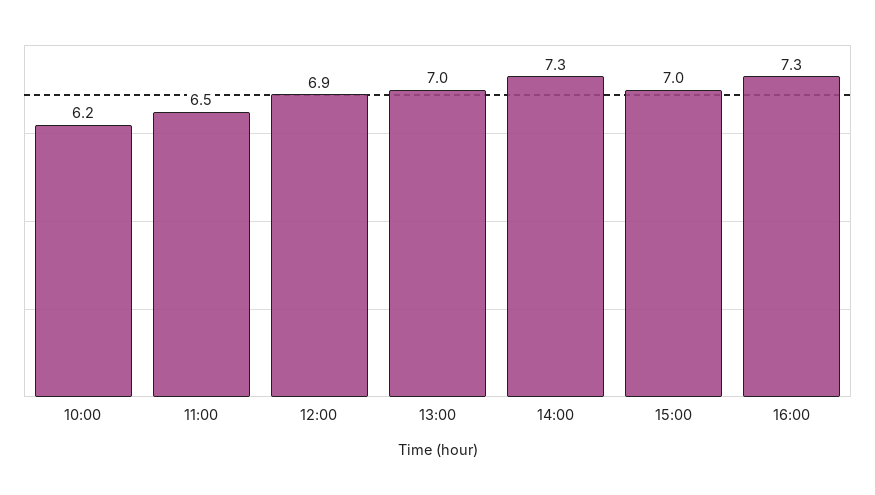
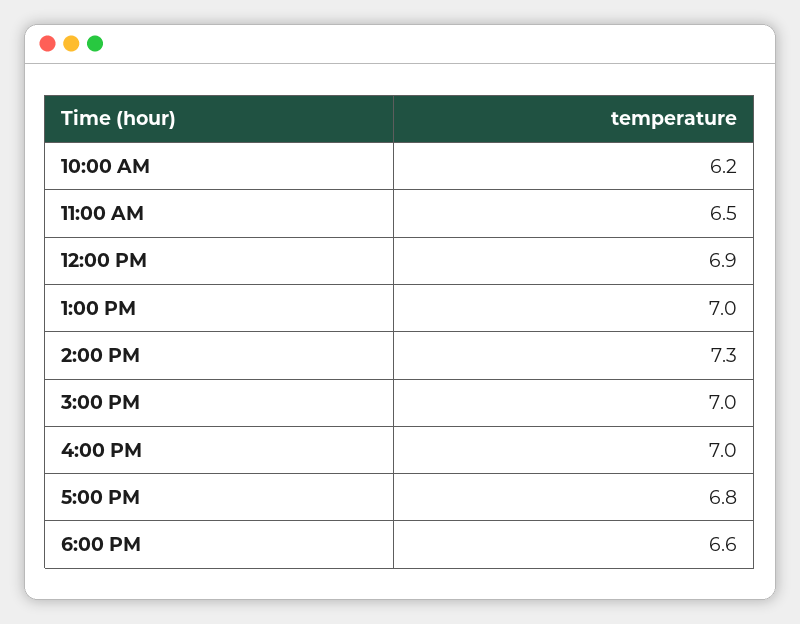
16:00: 7.3 -> 7
5:00 PM: none -> 6.8
6:00 PM: none -> 6.6

